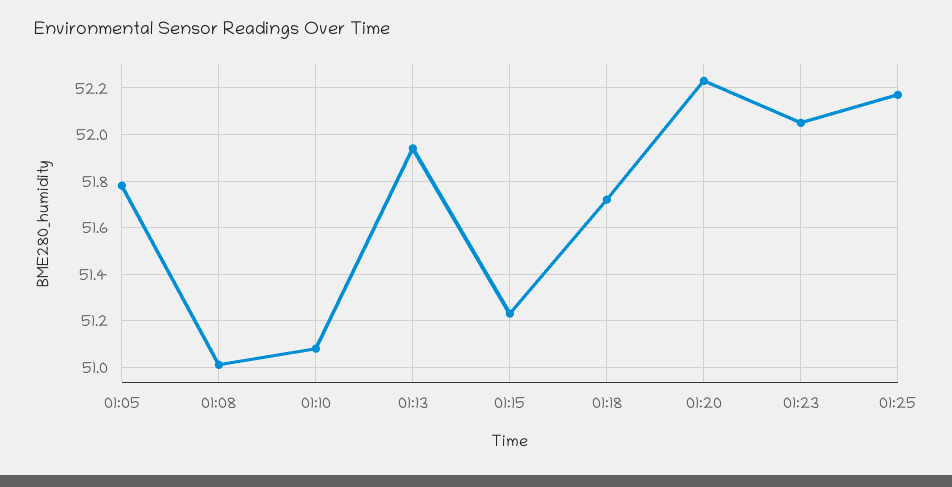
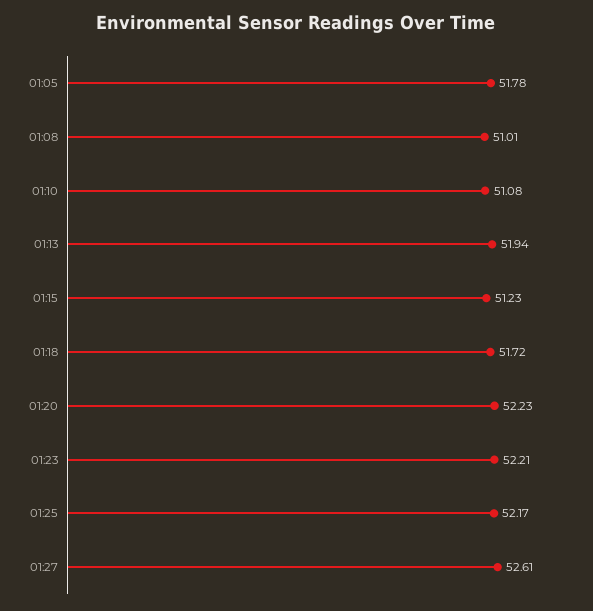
01:23: 52.05 -> 52.21
01:27: none -> 52.61

